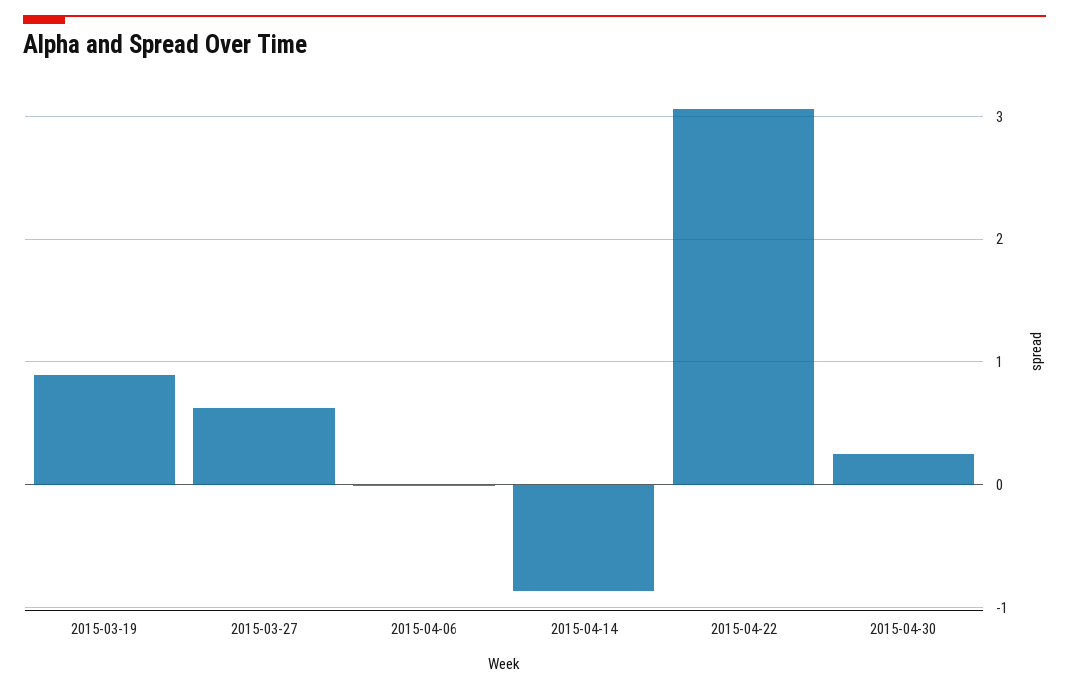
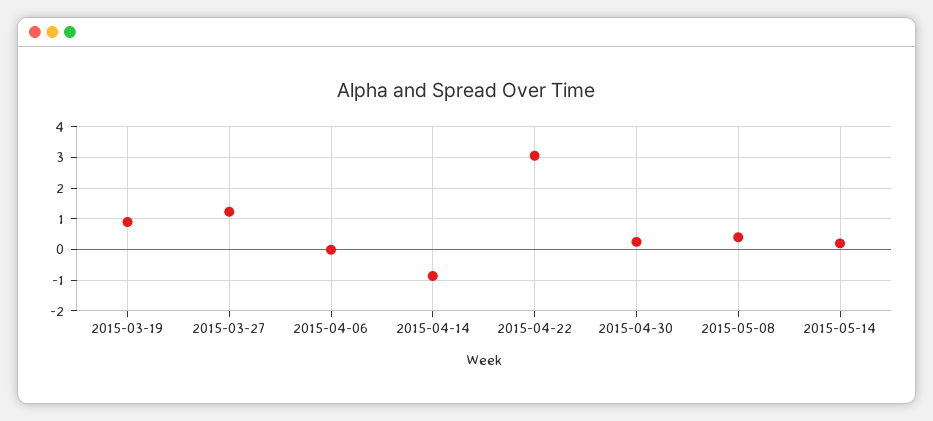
2015-03-27: 0.6 -> 1.2
2015-05-08: none -> 0.4
2015-05-14: none -> 0.2

